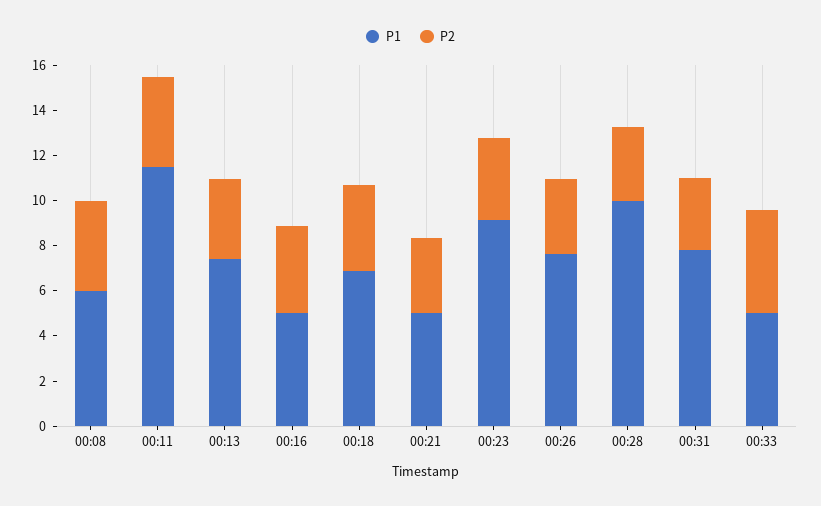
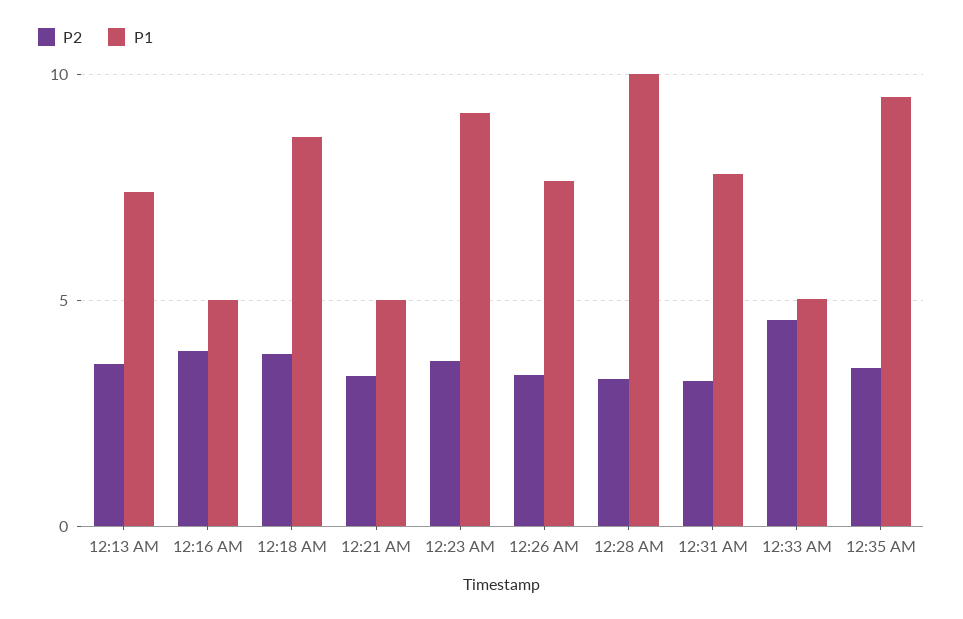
P1, 00:08: 6 -> none
P2, 00:08: 4 -> none
P1, 00:11: 11.5 -> none
P2, 00:11: 4 -> none
P1, 00:18: 7 -> 8.5
P2, 12:35 AM: none -> 3.5
P1, 12:35 AM: none -> 9.5

